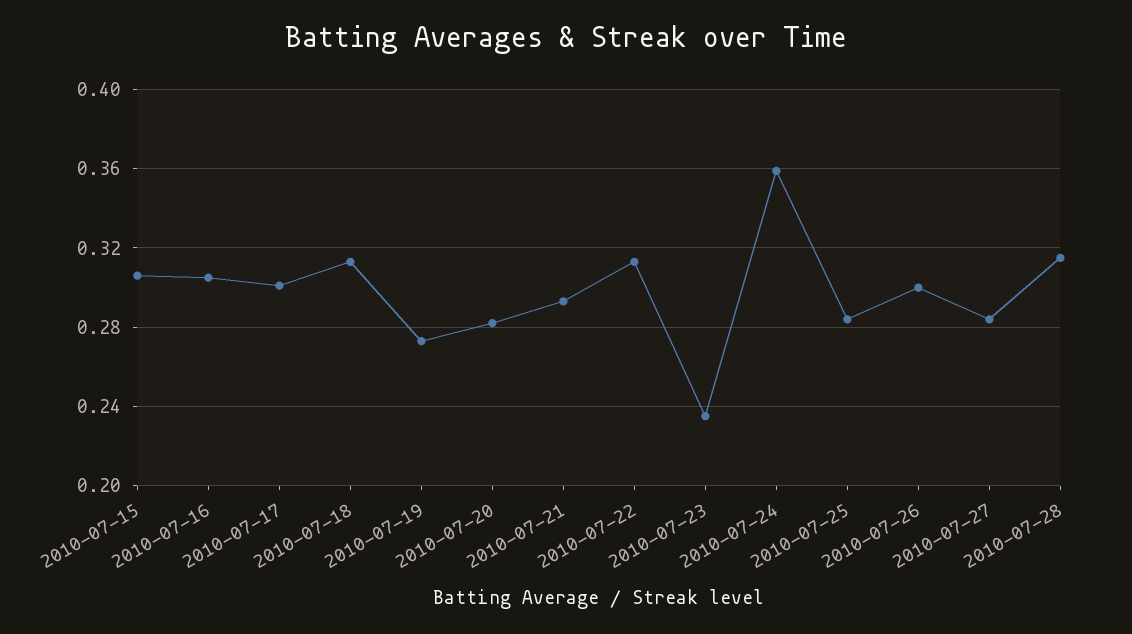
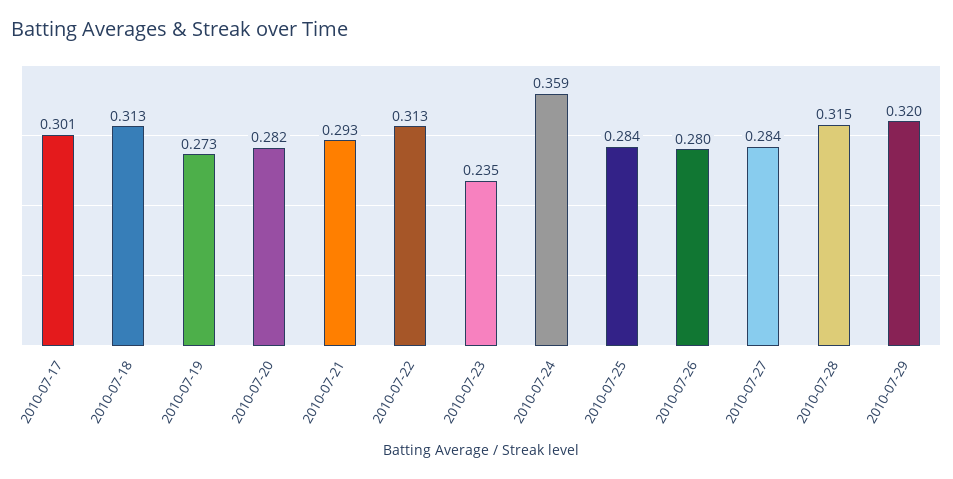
2010-07-15: 0.305 -> none
2010-07-16: 0.305 -> none
2010-07-26: 0.3 -> 0.28
2010-07-29: none -> 0.32

